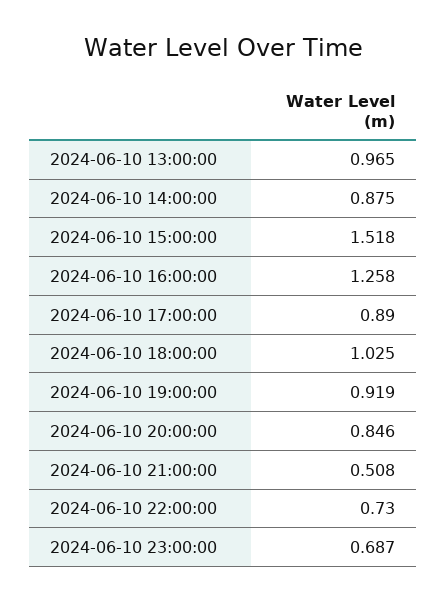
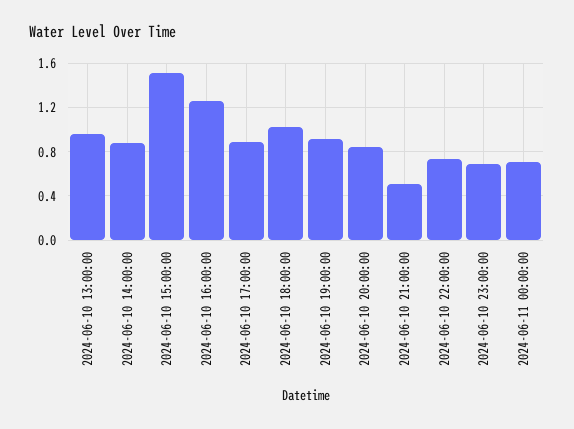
2024-06-11 00:00:00: none -> 0.7

